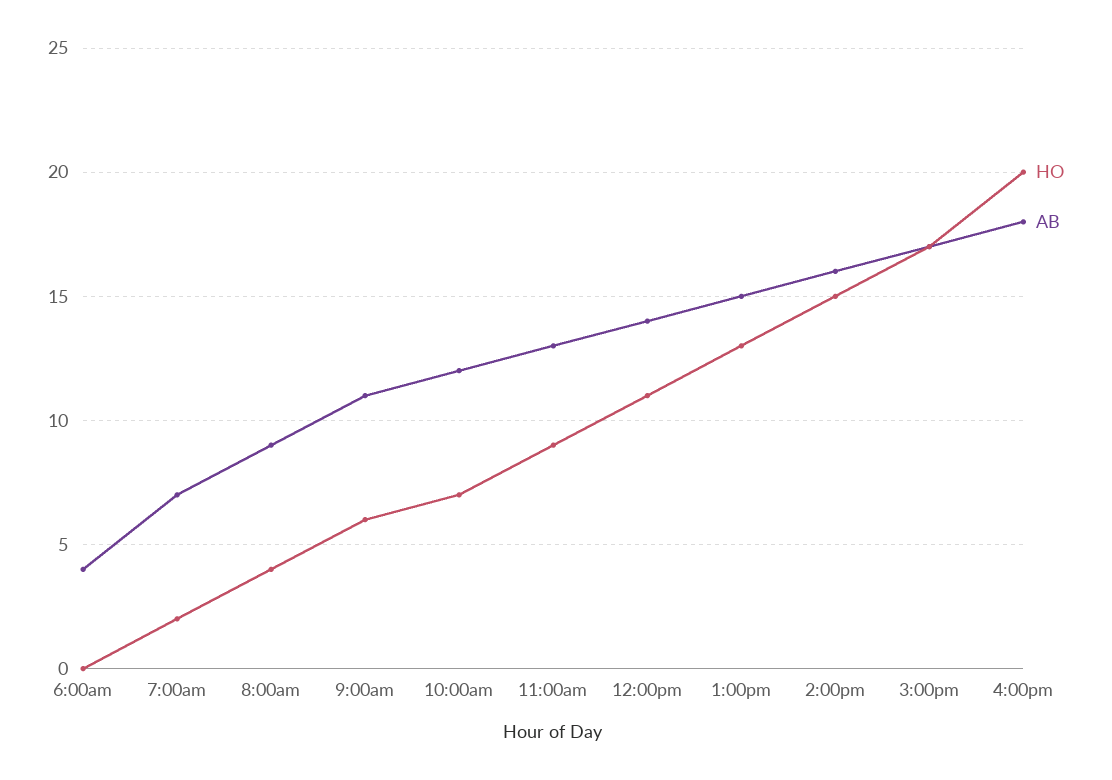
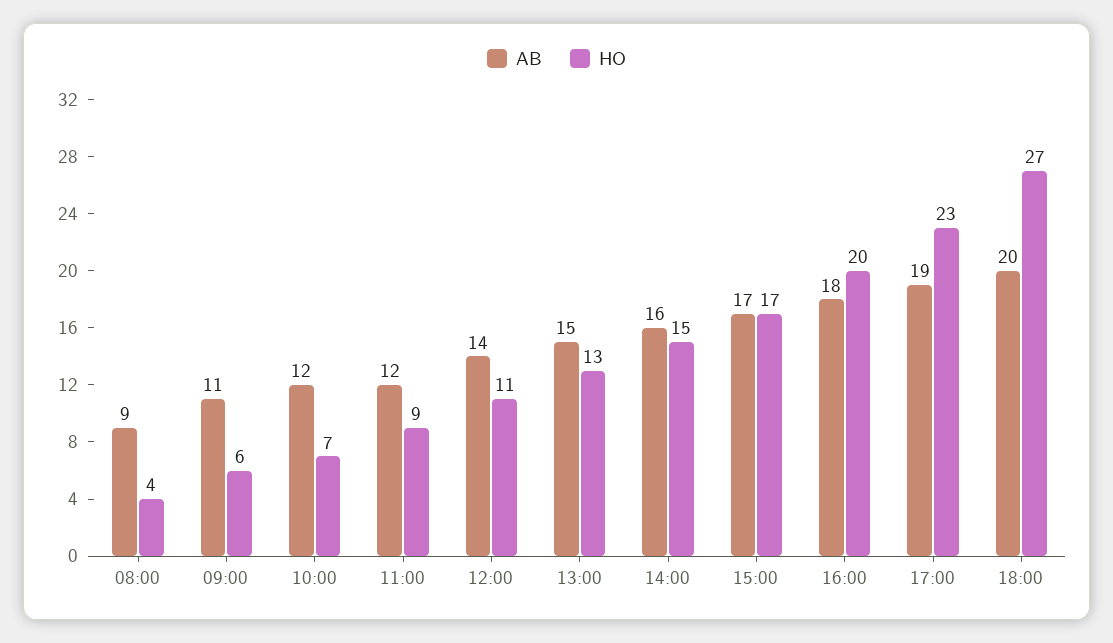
HO, 6:00am: 0 -> none
AB, 6:00am: 4 -> none
HO, 7:00am: 2 -> none
AB, 7:00am: 7 -> none
AB, 11:00am: 13 -> 12
AB, 17:00: none -> 19
HO, 17:00: none -> 23
AB, 18:00: none -> 20
HO, 18:00: none -> 27

